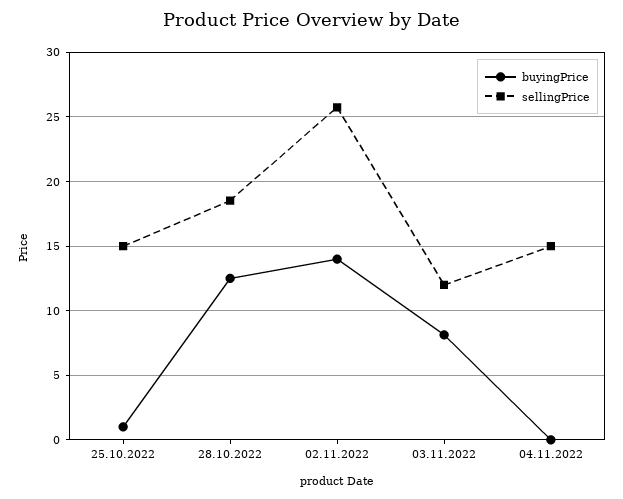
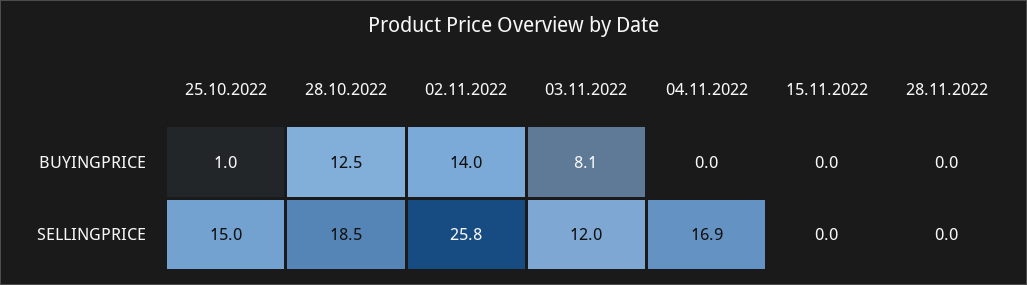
sellingPrice, 04.11.2022: 15 -> 16.9
buyingPrice, 15.11.2022: none -> 0
buyingPrice, 28.11.2022: none -> 0
sellingPrice, 15.11.2022: none -> 0
sellingPrice, 28.11.2022: none -> 0

